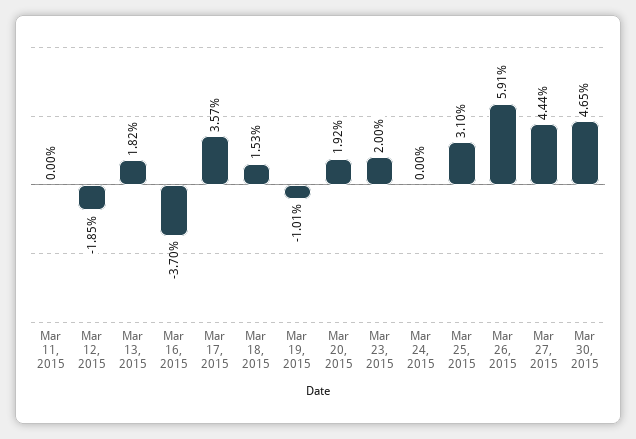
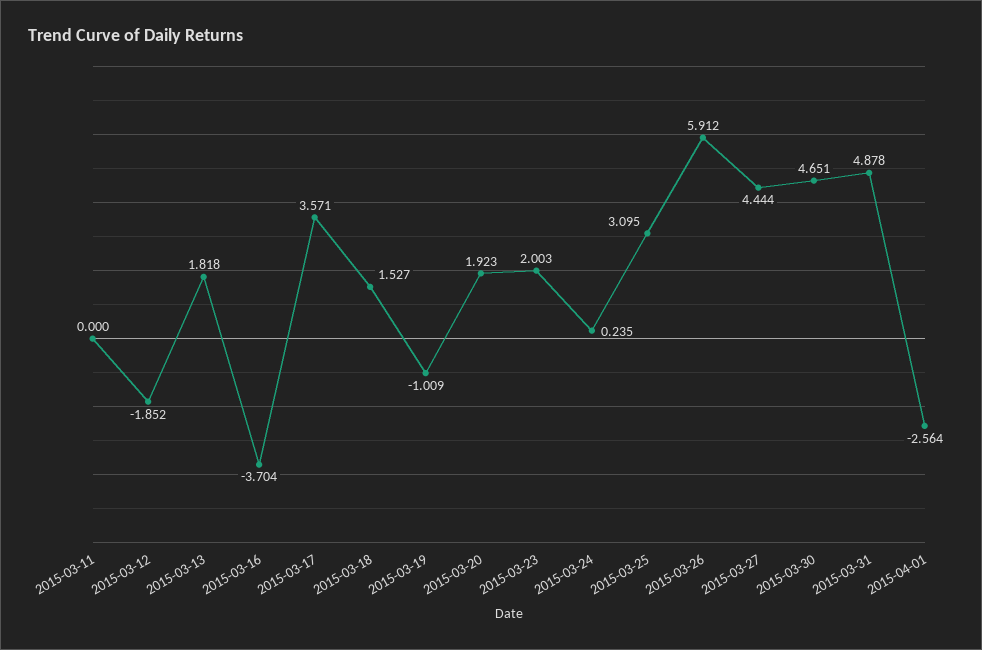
Mar 24, 2015: 0 -> 0.235
2015-03-31: none -> 4.878
2015-04-01: none -> -2.564

